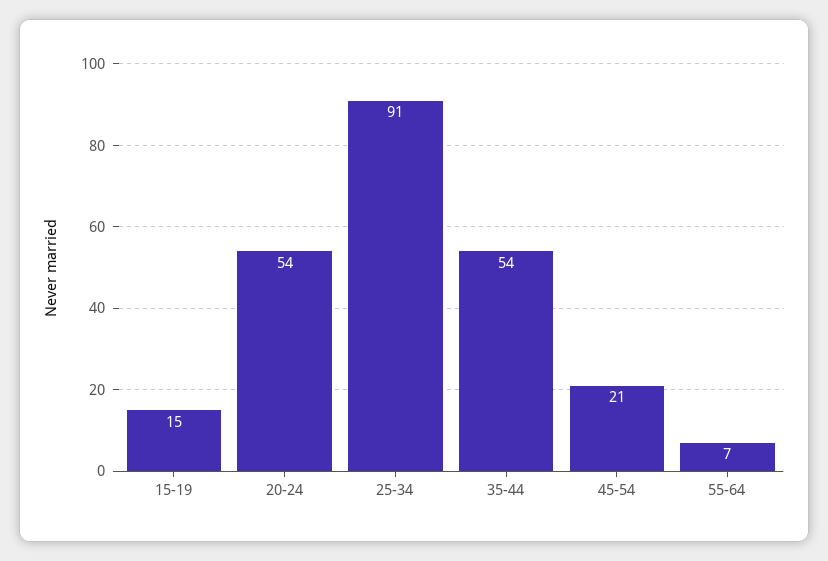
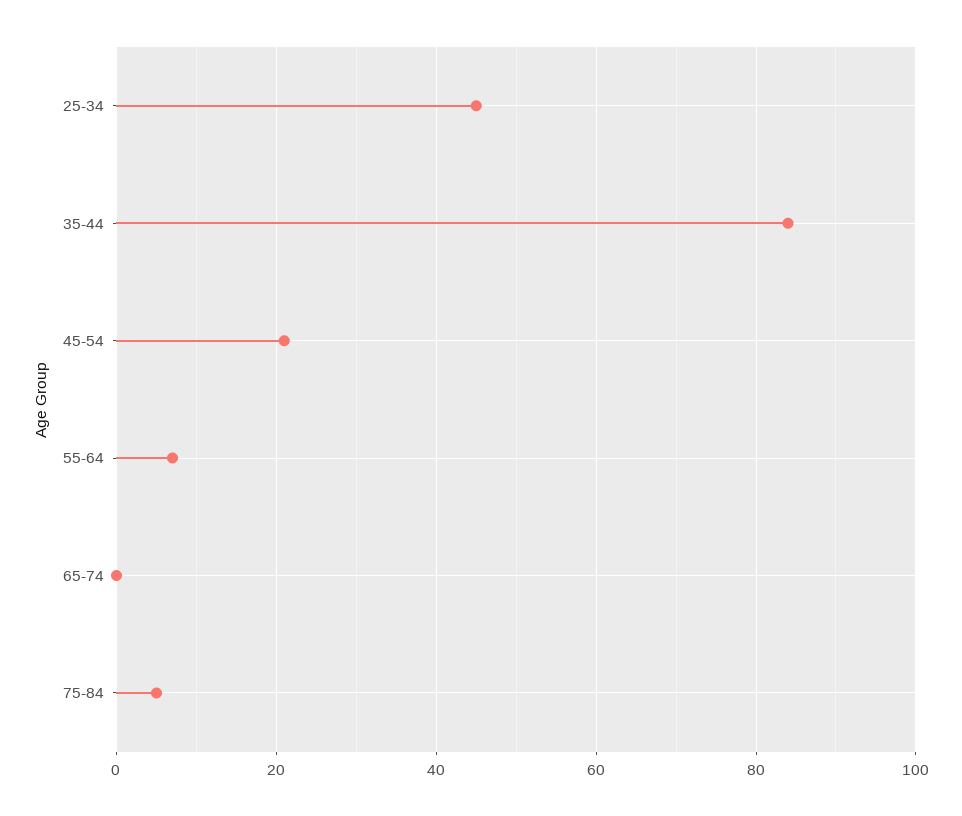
15-19: 15 -> none
20-24: 54 -> none
25-34: 91 -> 45
35-44: 54 -> 85
65-74: none -> 0
75-84: none -> 5

